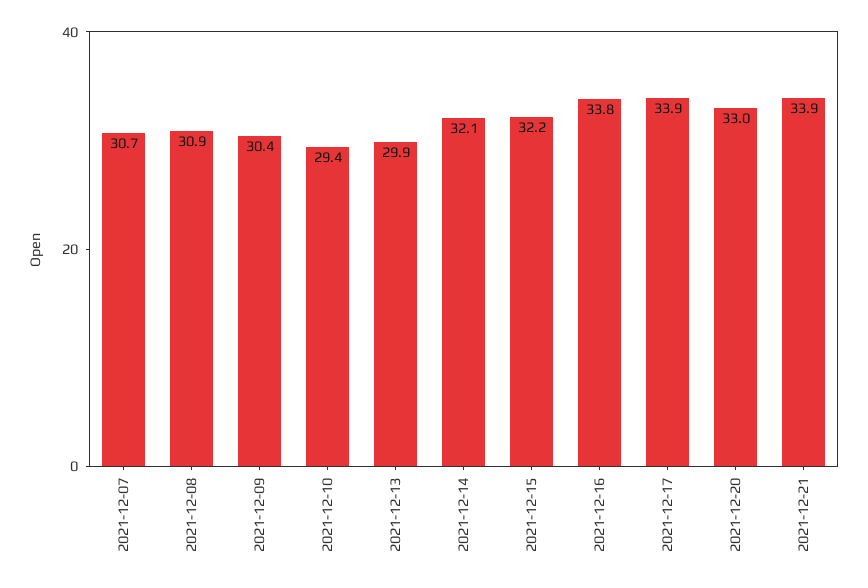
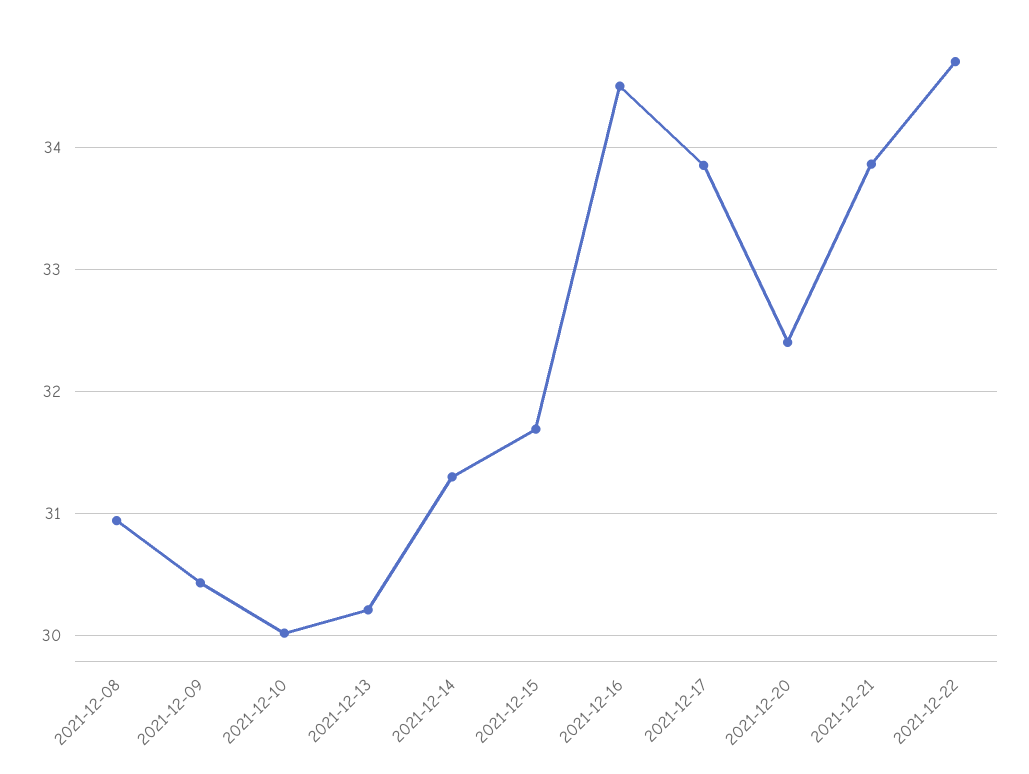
2021-12-07: 30.7 -> none
2021-12-10: 29.4 -> 30
2021-12-13: 29.9 -> 30.2
2021-12-14: 32.1 -> 31.3
2021-12-15: 32.2 -> 31.7
2021-12-16: 33.8 -> 34.5
2021-12-20: 33 -> 32.4
2021-12-22: none -> 34.7

